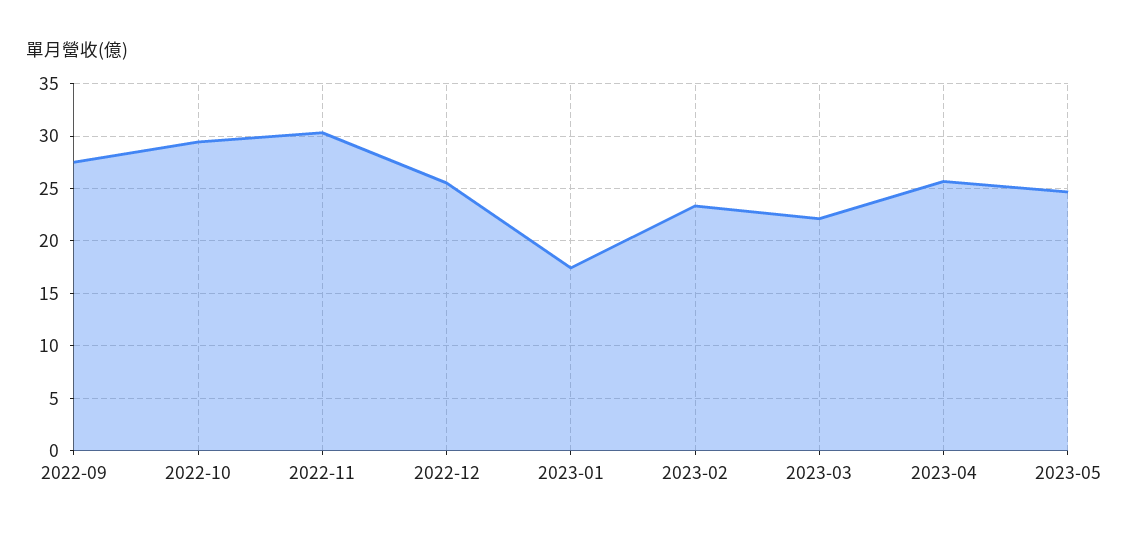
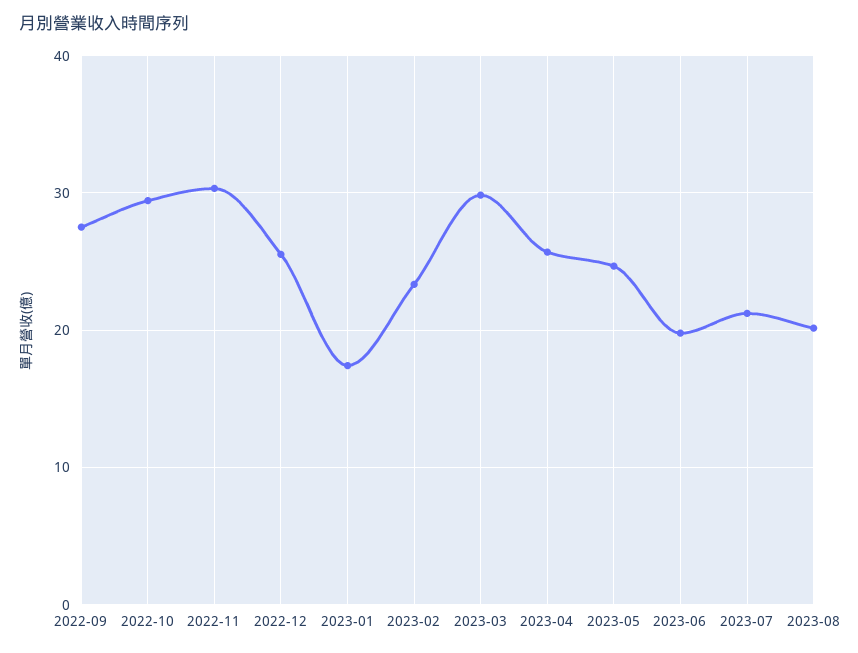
2023-03: 22 -> 30
2023-06: none -> 20
2023-07: none -> 21
2023-08: none -> 20

